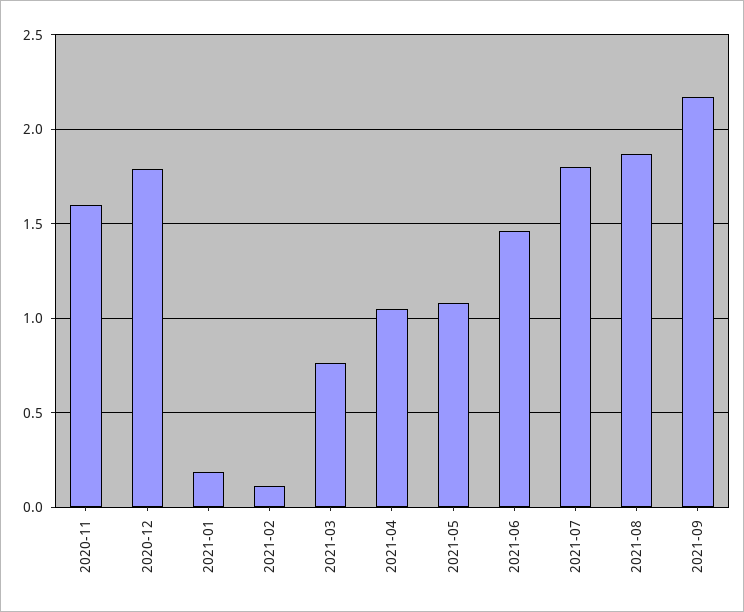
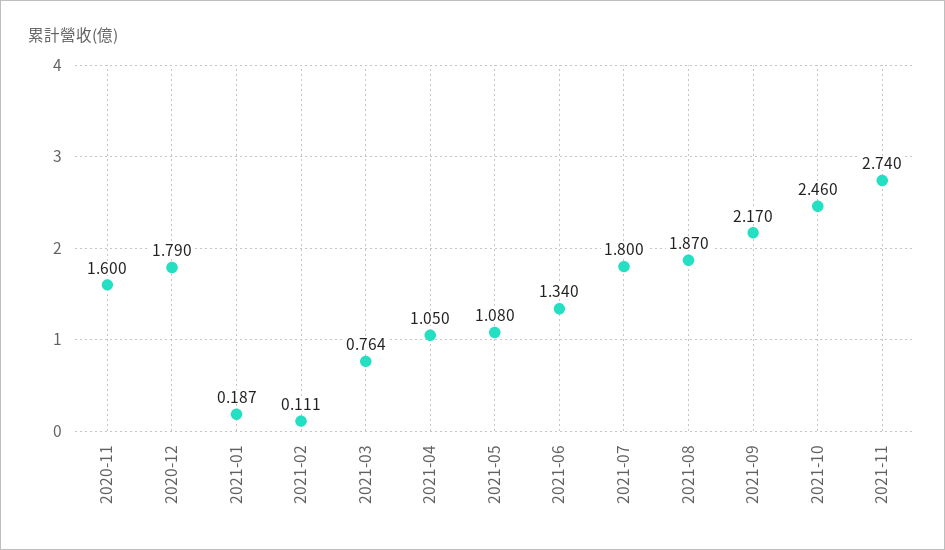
2021-06: 1.45 -> 1.34
2021-10: none -> 2.46
2021-11: none -> 2.74

